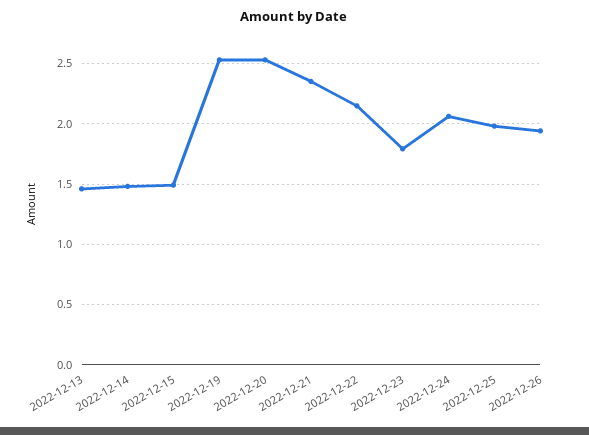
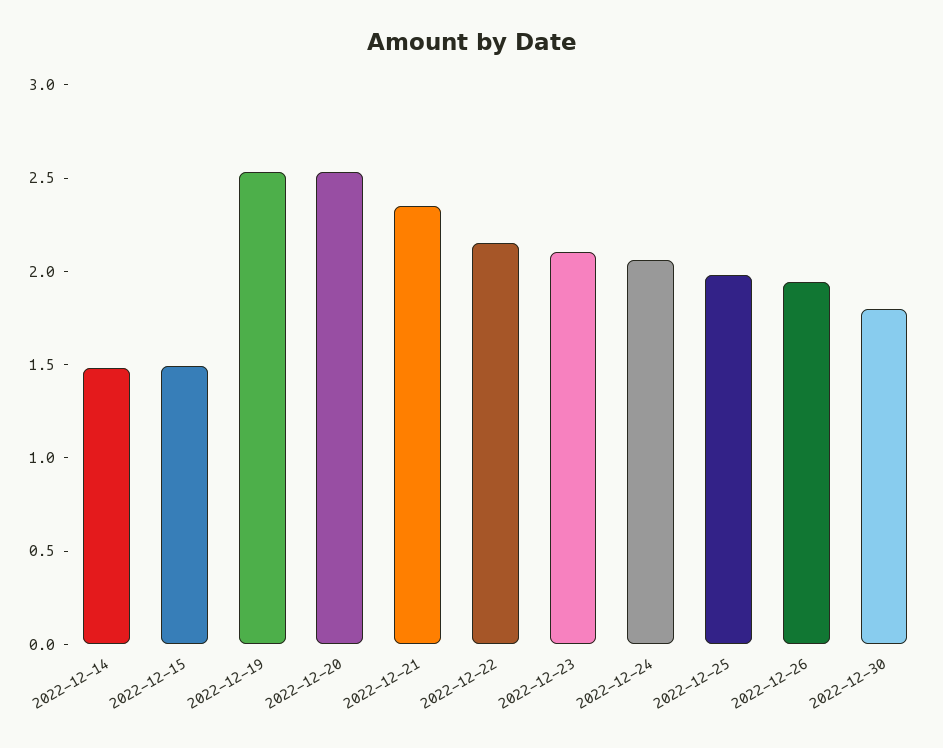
2022-12-13: 1.45 -> none
2022-12-23: 1.8 -> 2.1
2022-12-30: none -> 1.8

